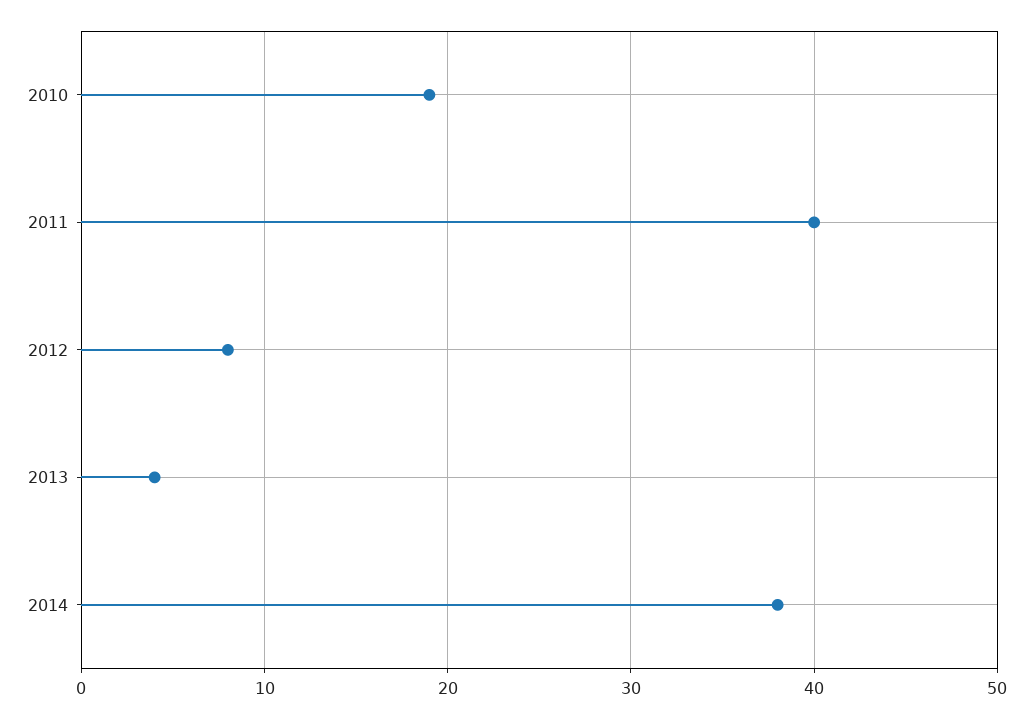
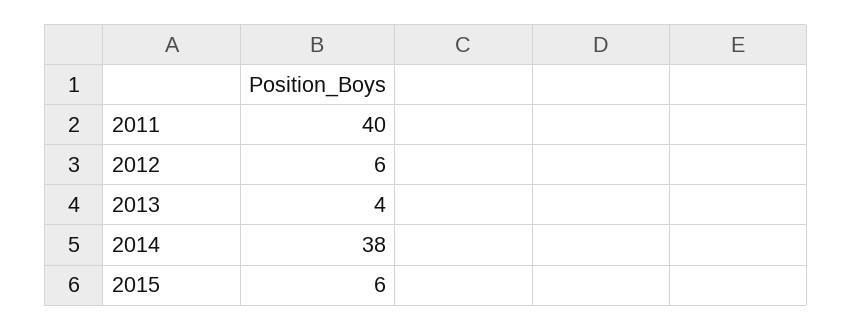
2010: 19 -> none
2012: 8 -> 6
2015: none -> 6

